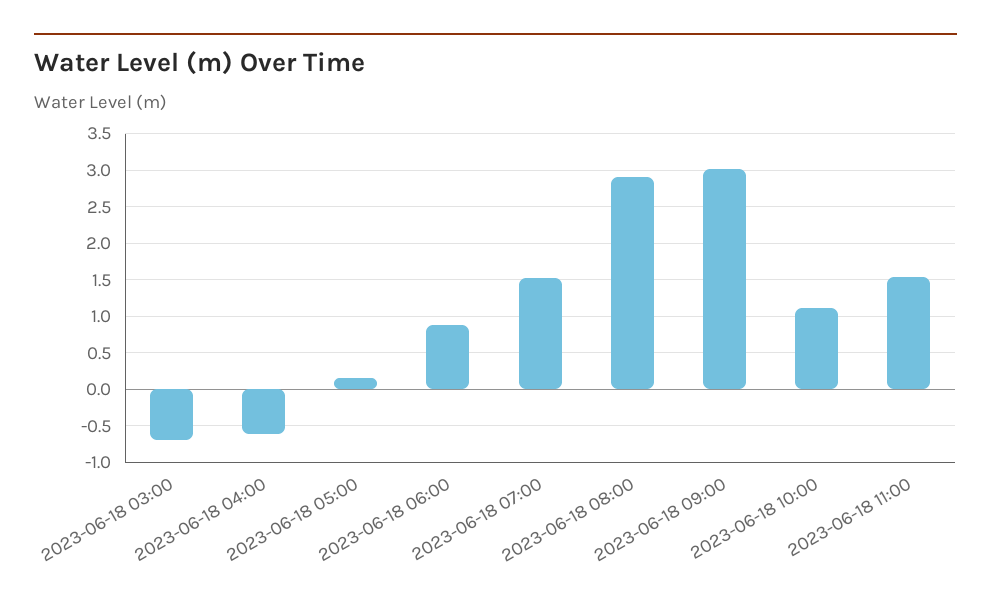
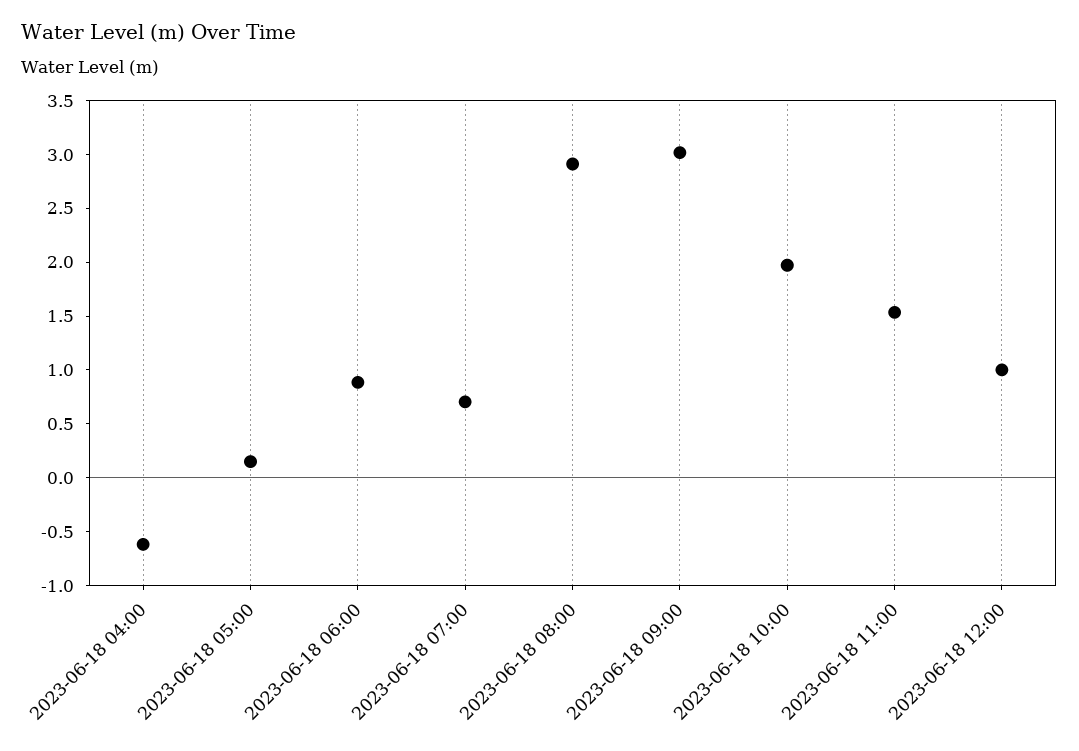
2023-06-18 03:00: -0.7 -> none
2023-06-18 07:00: 1.5 -> 0.7
2023-06-18 10:00: 1.1 -> 2
2023-06-18 12:00: none -> 1

